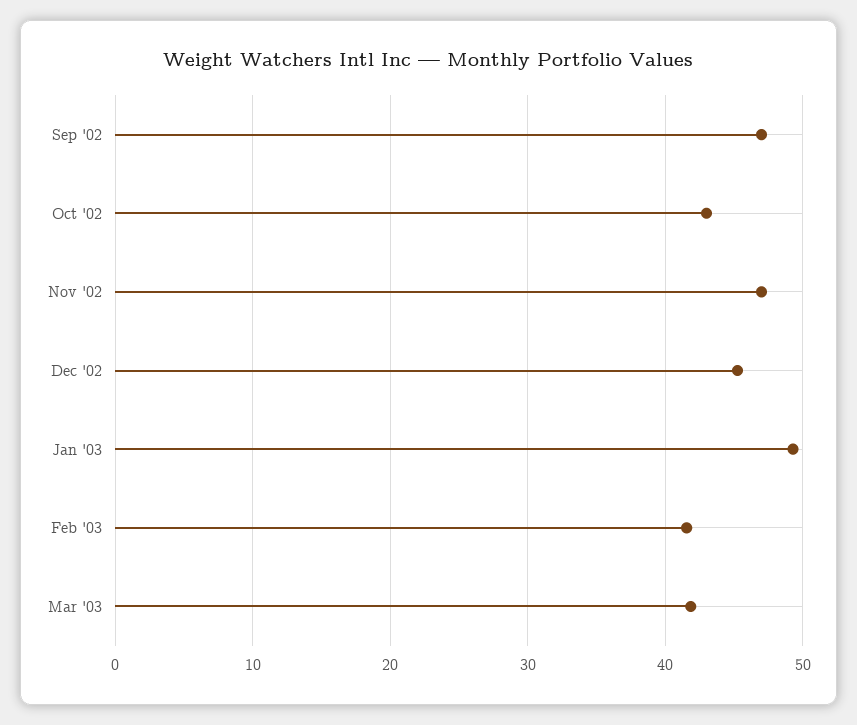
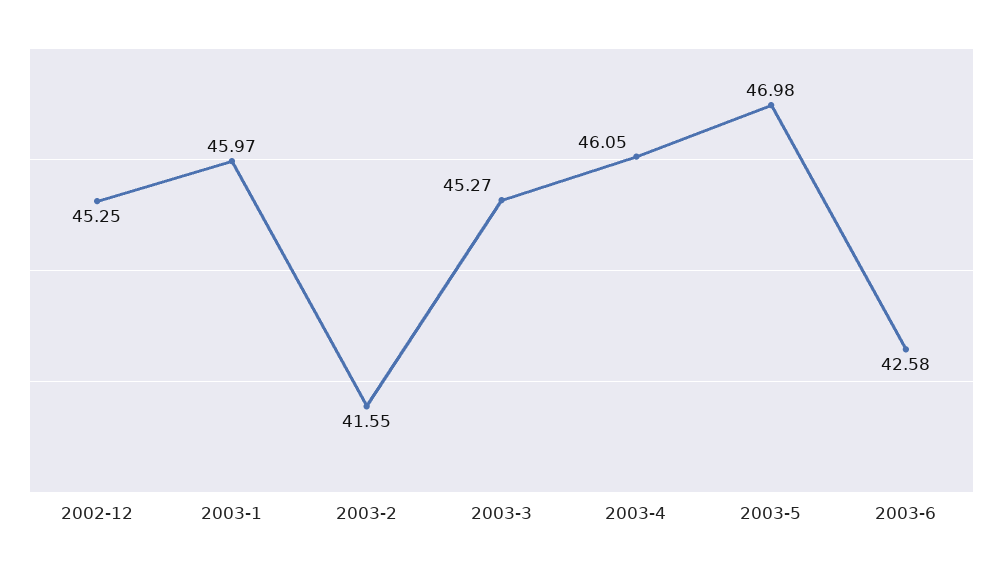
Sep '02: 47 -> none
Oct '02: 43 -> none
Nov '02: 47 -> none
Jan '03: 49 -> 45.97
Mar '03: 42 -> 45.27
2003-4: none -> 46.05
2003-5: none -> 46.98
2003-6: none -> 42.58

